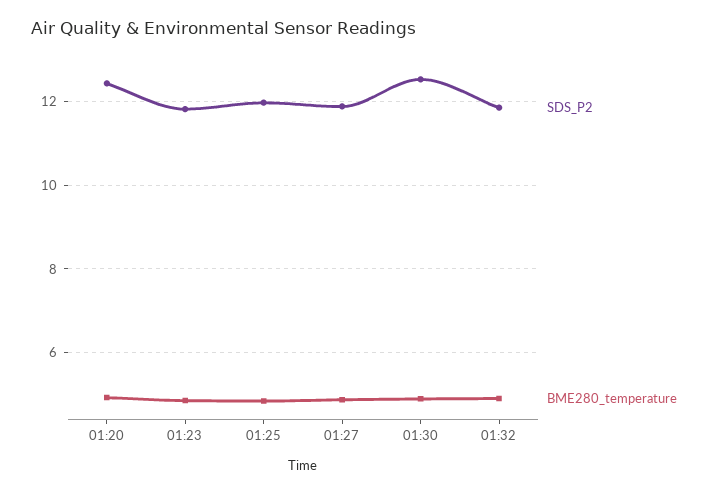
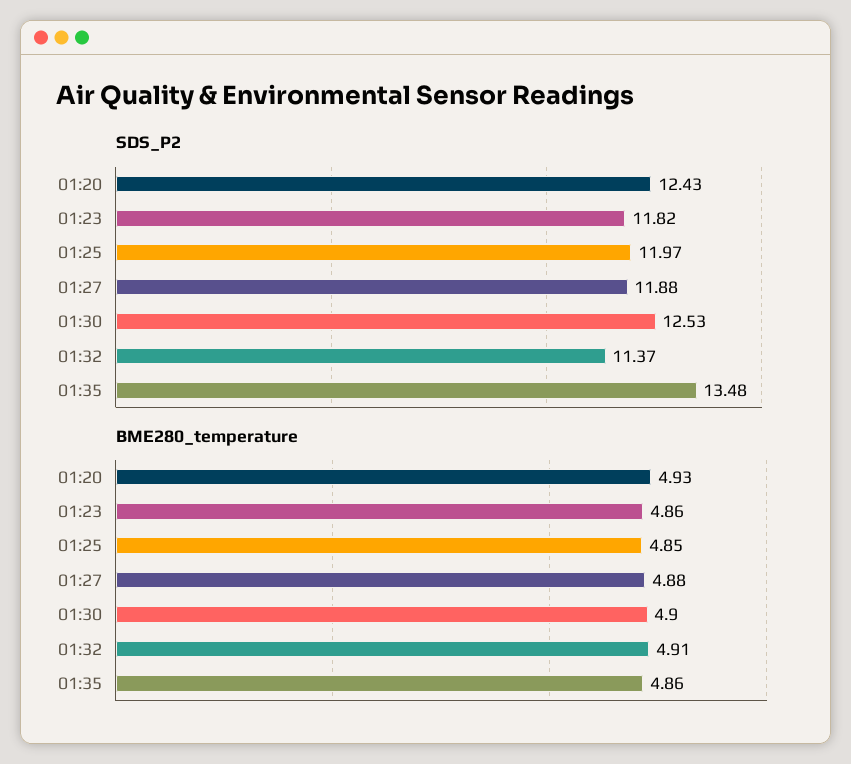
SDS_P2, 01:32: 11.8 -> 11.37
SDS_P2, 01:35: none -> 13.48
BME280_temperature, 01:35: none -> 4.86

